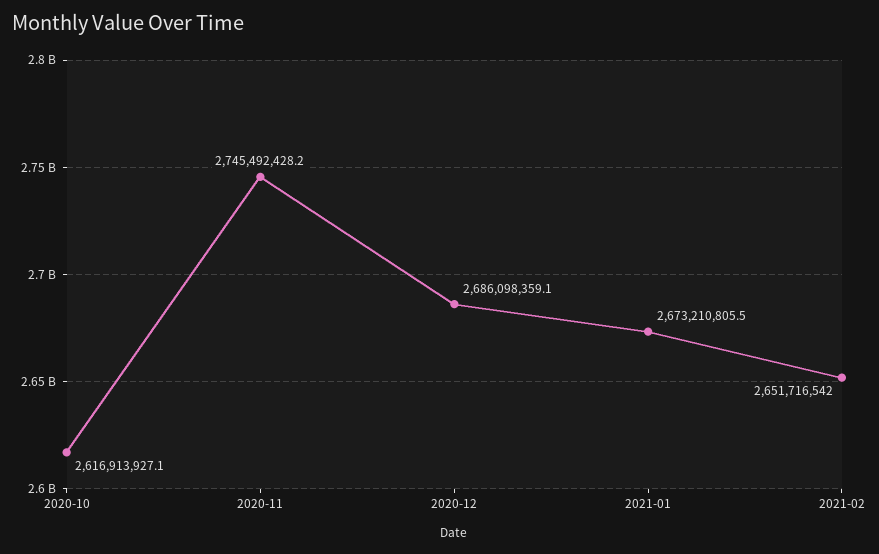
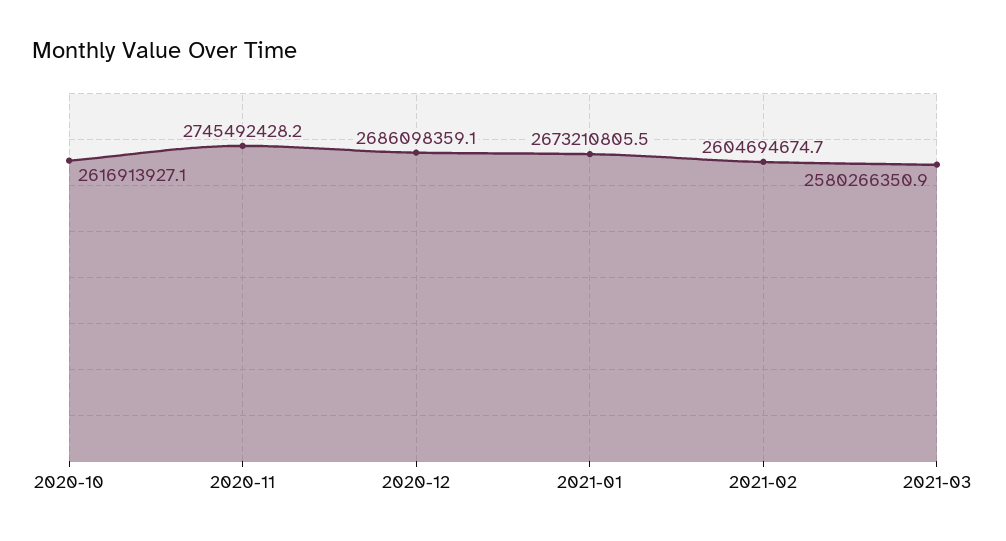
2021-02: 2651716542 -> 2604694674.7
2021-03: none -> 2580266350.9

